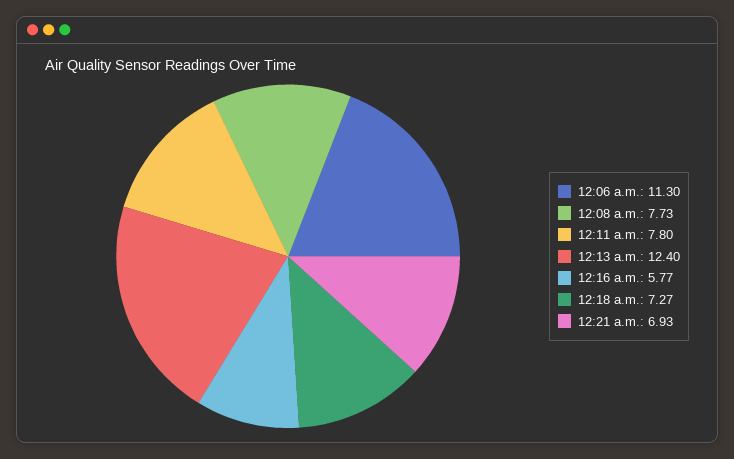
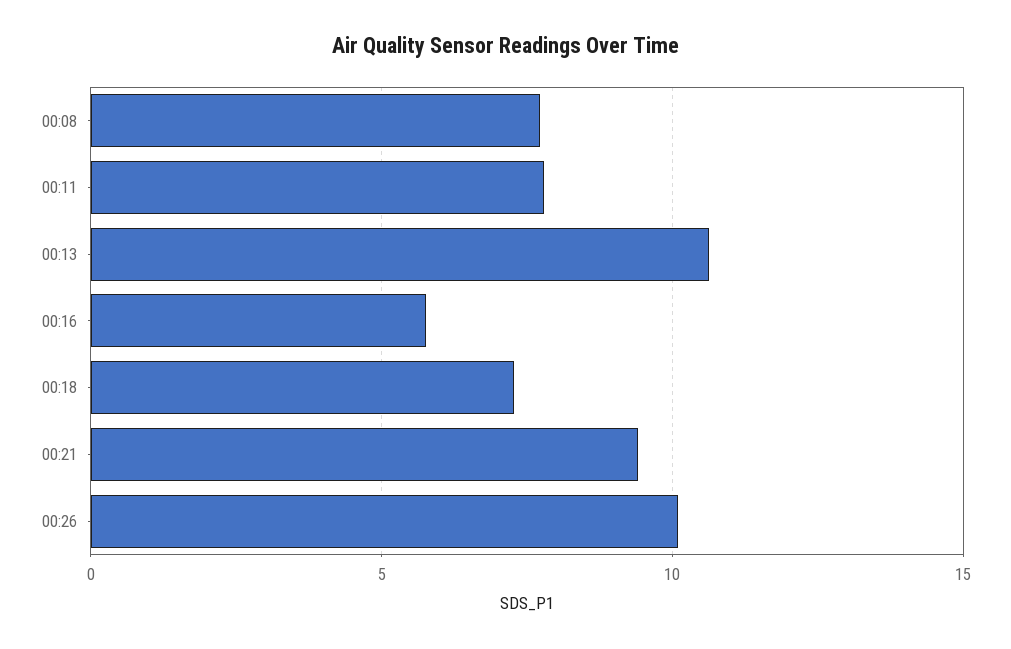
12:06 a.m.: 11.3 -> none
12:13 a.m.: 12.4 -> 10.5
12:21 a.m.: 6.93 -> 9.5
00:26: none -> 10

